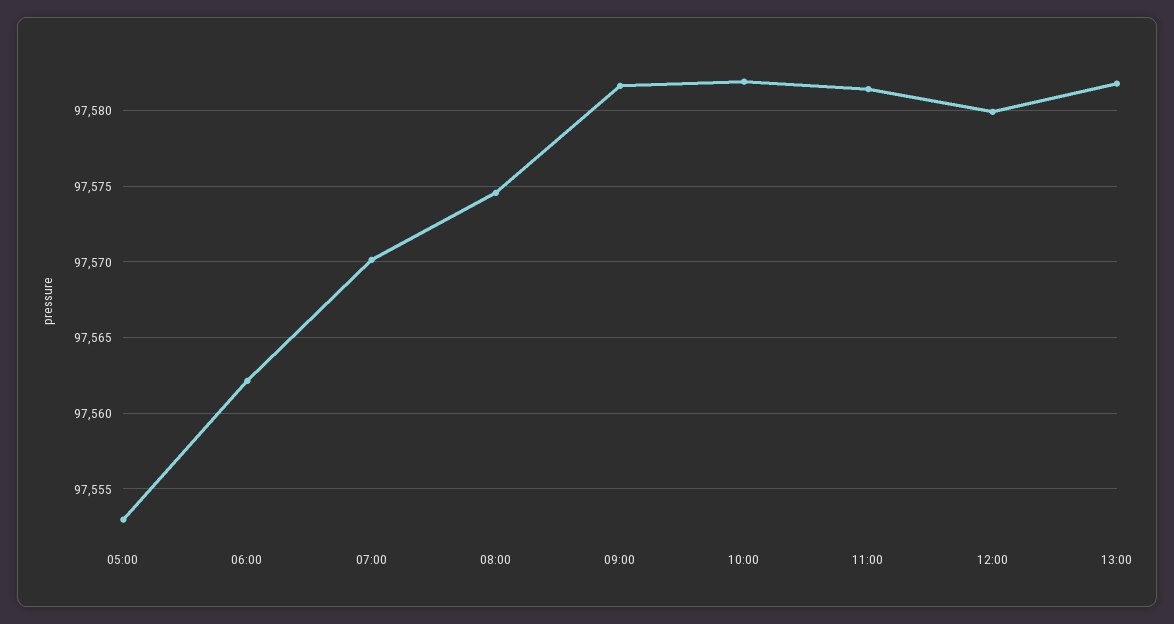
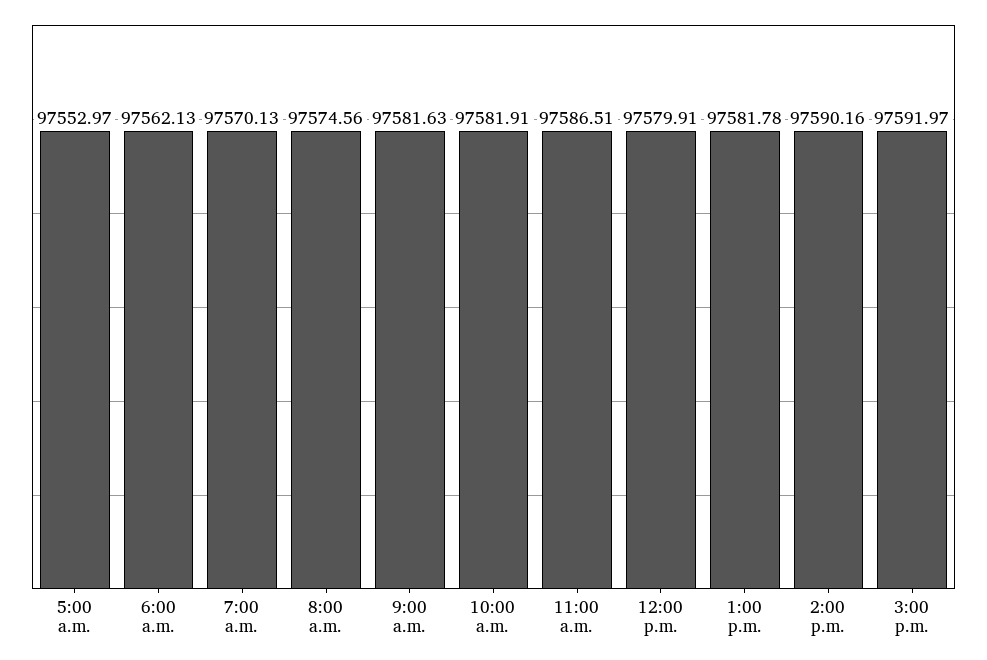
11:00: 97581.5 -> 97586.51
2:00 p.m.: none -> 97590.16
3:00 p.m.: none -> 97591.97

